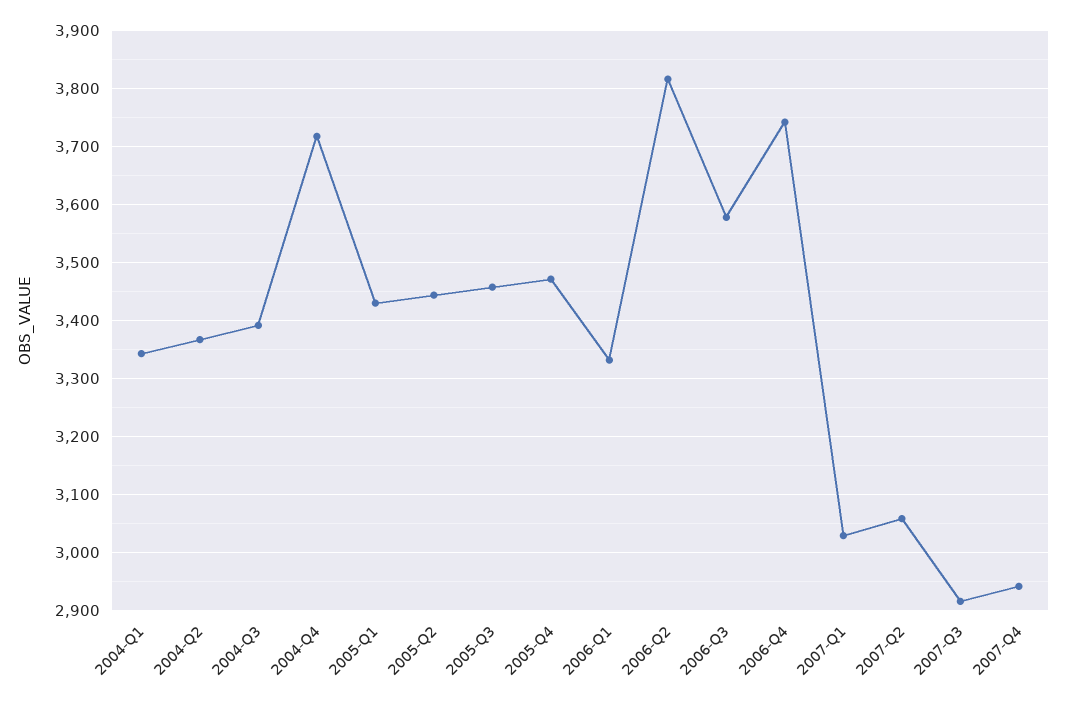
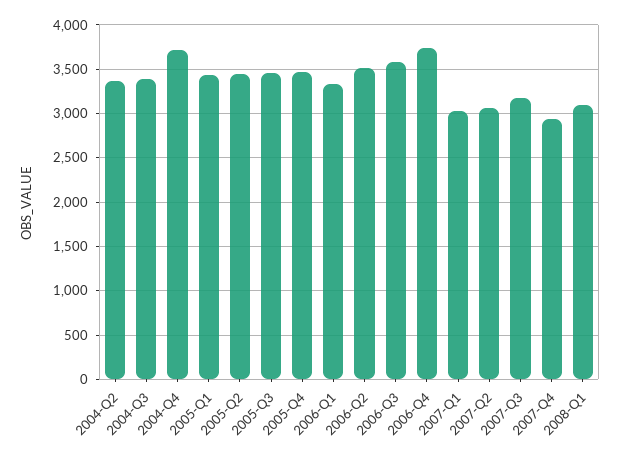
2004-Q1: 3340 -> none
2006-Q2: 3820 -> 3500
2007-Q3: 2920 -> 3200
2008-Q1: none -> 3100

